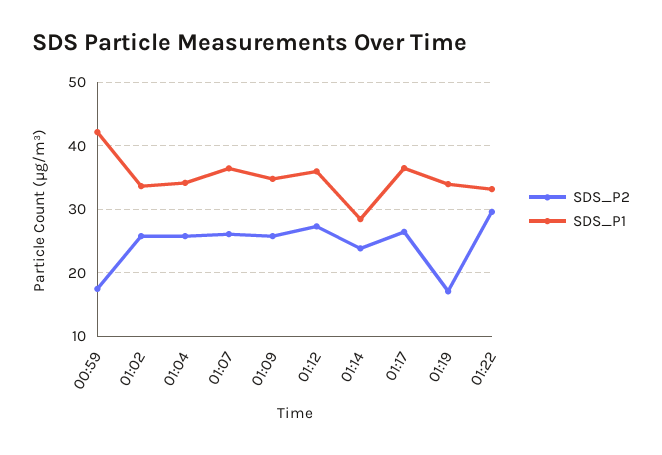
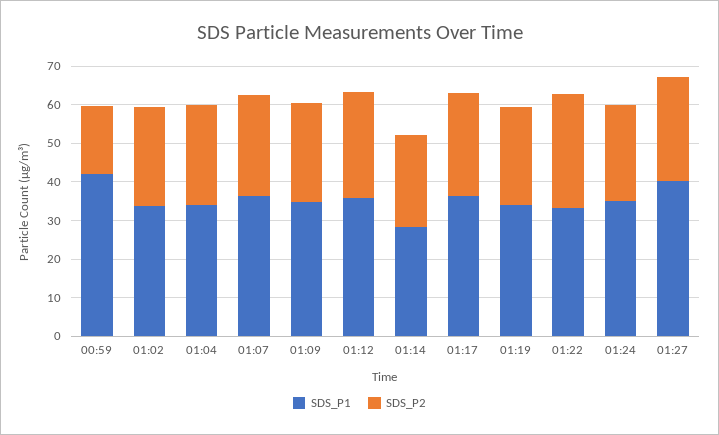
SDS_P2, 01:19: 17 -> 25
SDS_P1, 01:24: none -> 35
SDS_P2, 01:24: none -> 25
SDS_P1, 01:27: none -> 40
SDS_P2, 01:27: none -> 27.5

